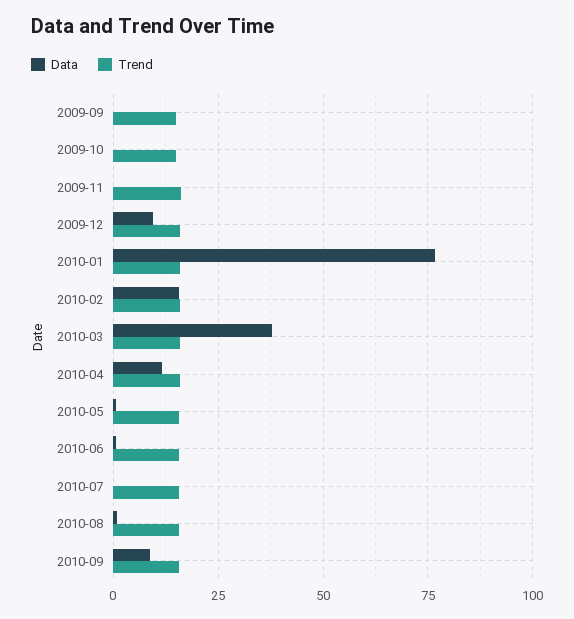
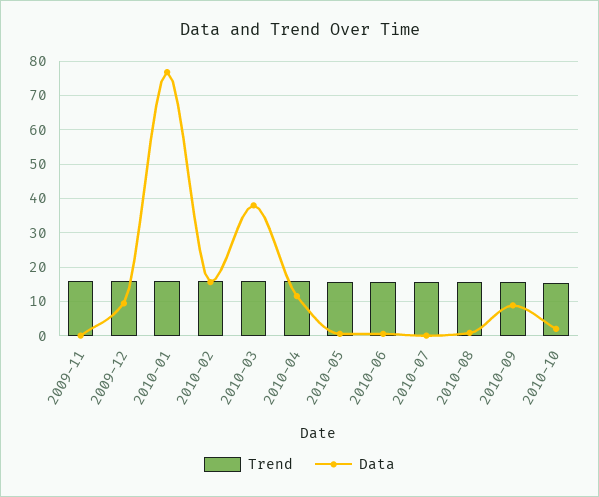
Data, 2009-09: 0 -> none
Trend, 2009-09: 15 -> none
Data, 2009-10: 0 -> none
Trend, 2009-10: 15 -> none
Trend, 2010-10: none -> 16
Data, 2010-10: none -> 2

